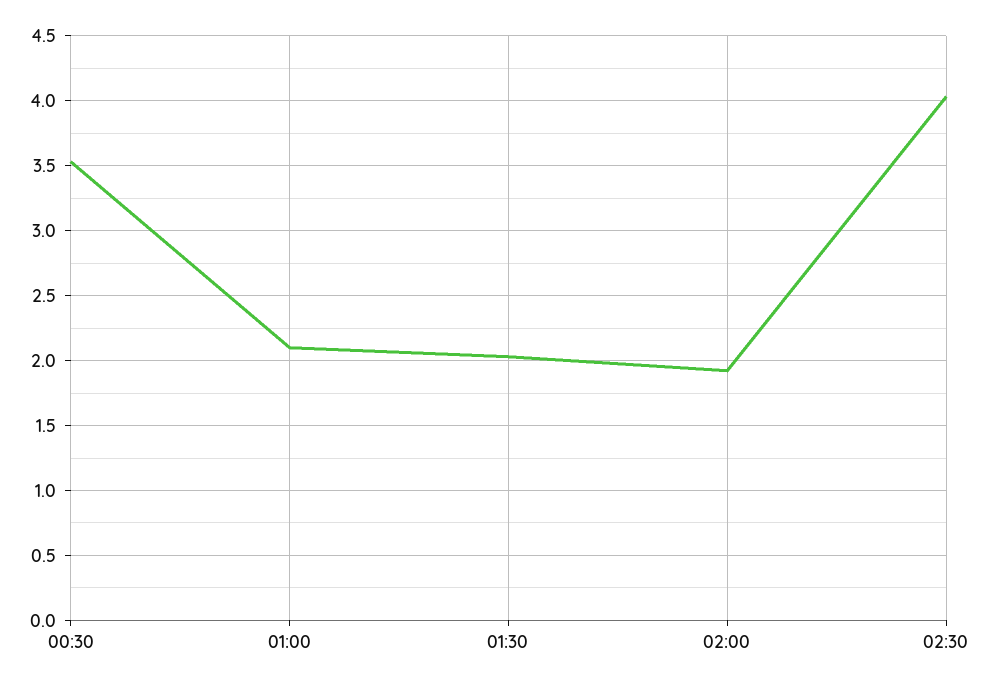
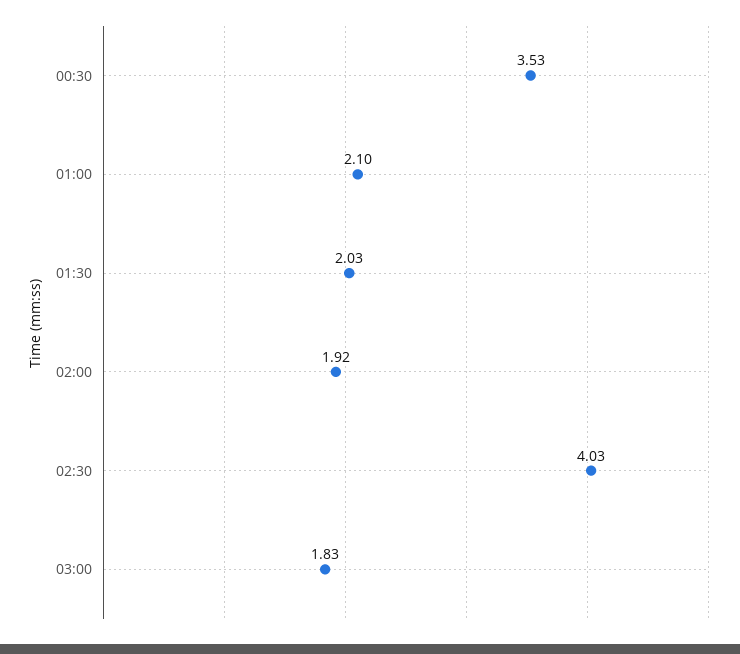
03:00: none -> 1.83

